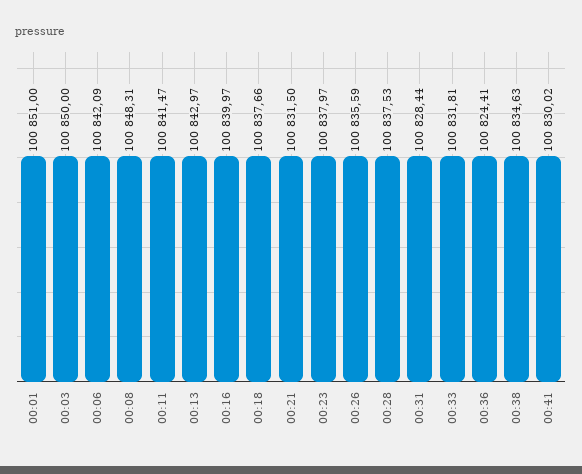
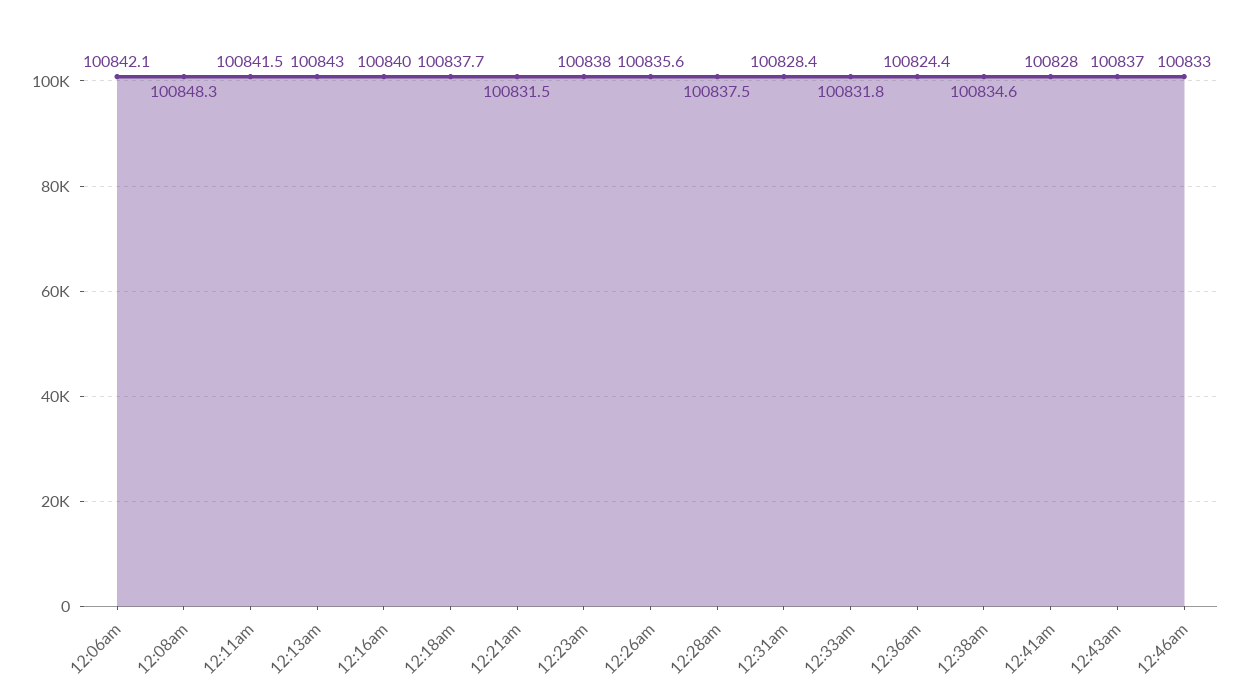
00:01: 100851 -> none
00:03: 100850 -> none
00:41: 100830.02 -> 100828
12:43am: none -> 100837
12:46am: none -> 100833

